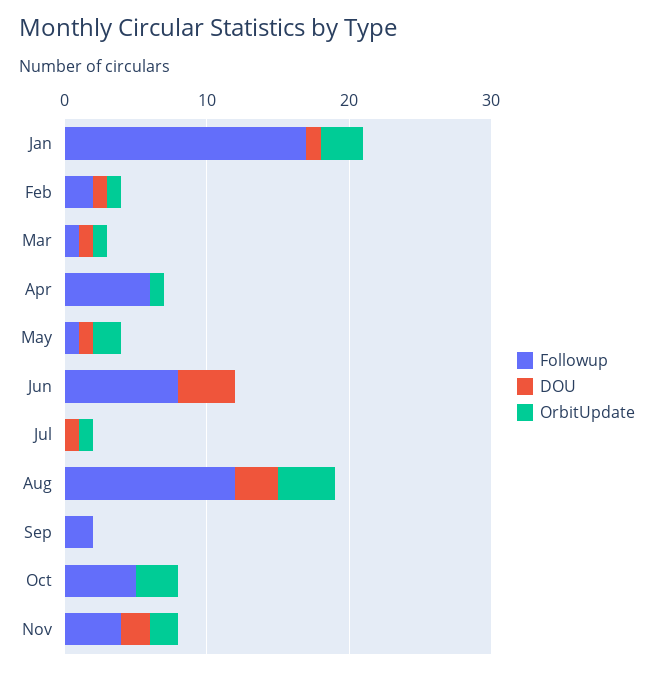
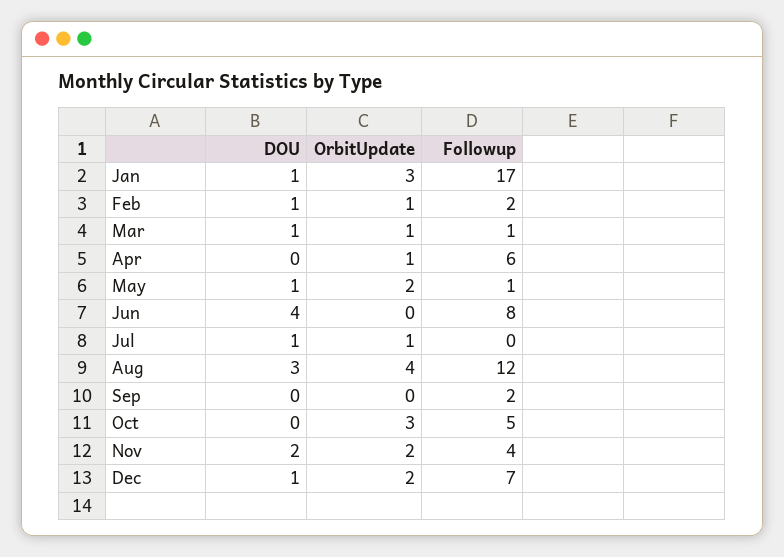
DOU, Dec: none -> 1
OrbitUpdate, Dec: none -> 2
Followup, Dec: none -> 7

